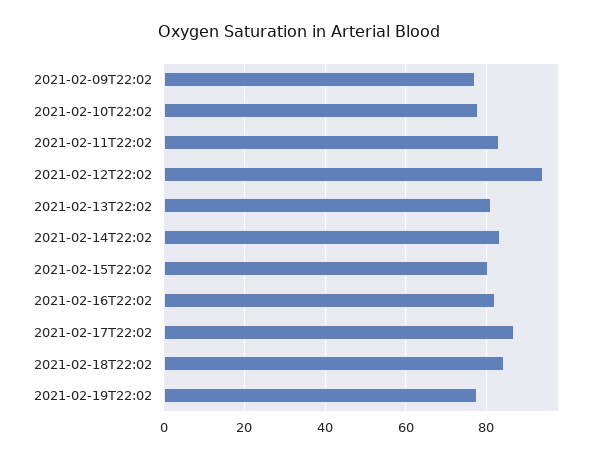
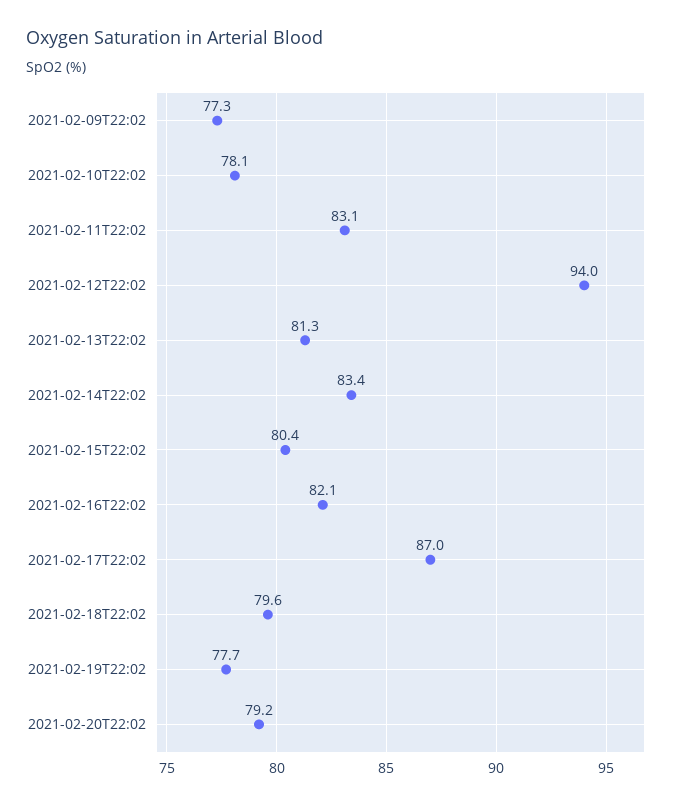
2021-02-18T22:02: 84 -> 79.6
2021-02-20T22:02: none -> 79.2

